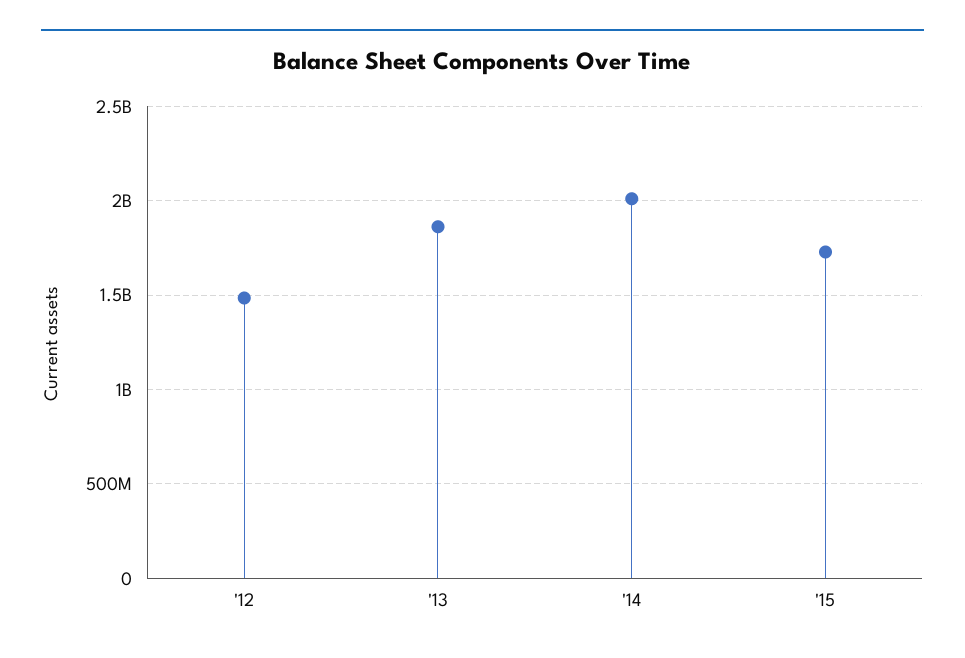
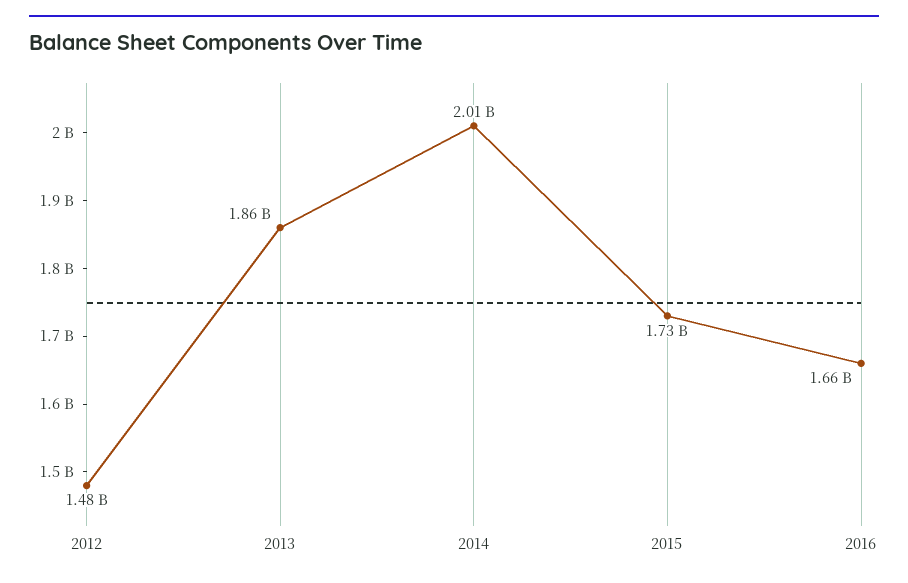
2016: none -> 1660000000

